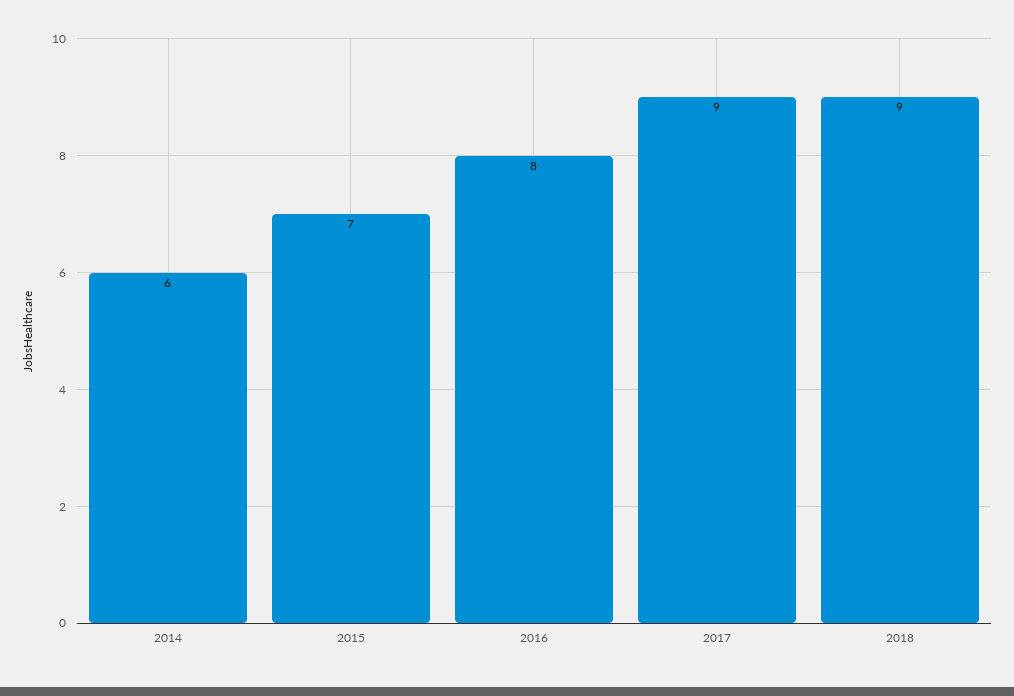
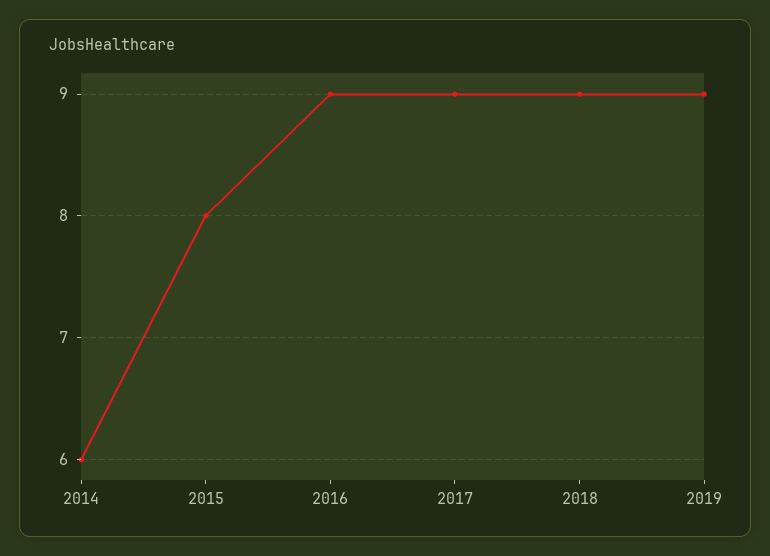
2015: 7 -> 8
2016: 8 -> 9
2019: none -> 9

